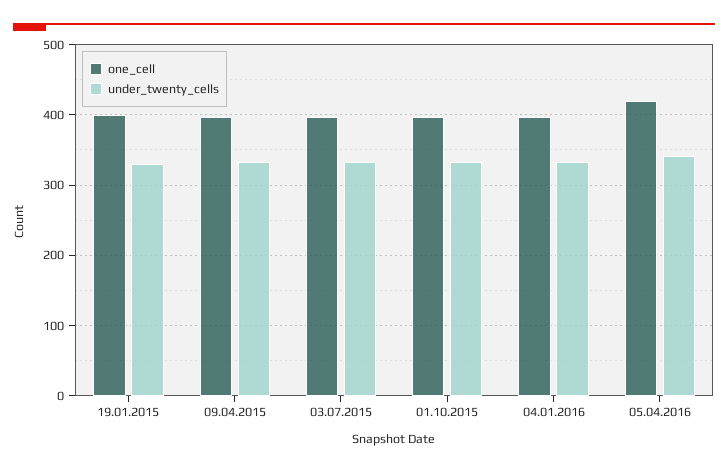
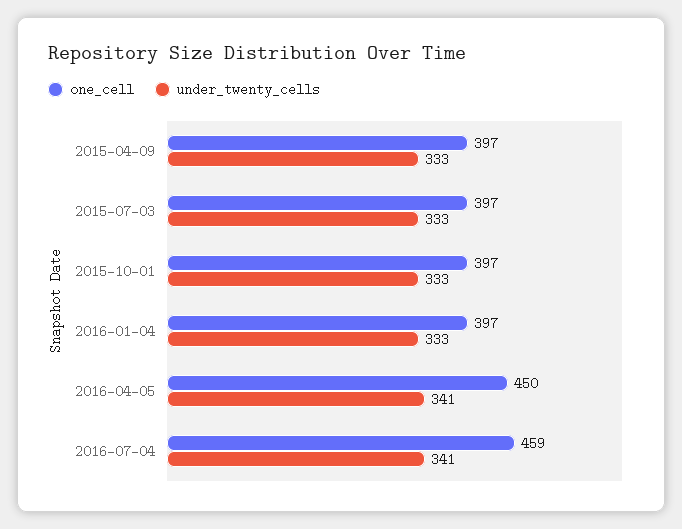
one_cell, 19.01.2015: 400 -> none
under_twenty_cells, 19.01.2015: 330 -> none
one_cell, 05.04.2016: 420 -> 450
one_cell, 2016-07-04: none -> 459
under_twenty_cells, 2016-07-04: none -> 341

